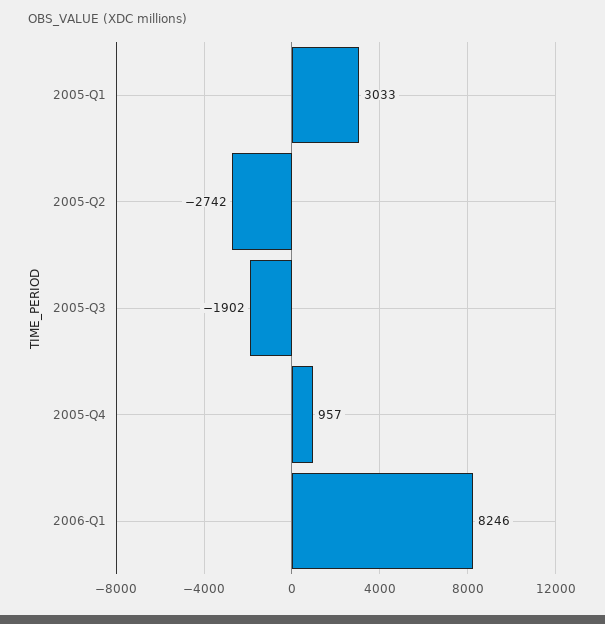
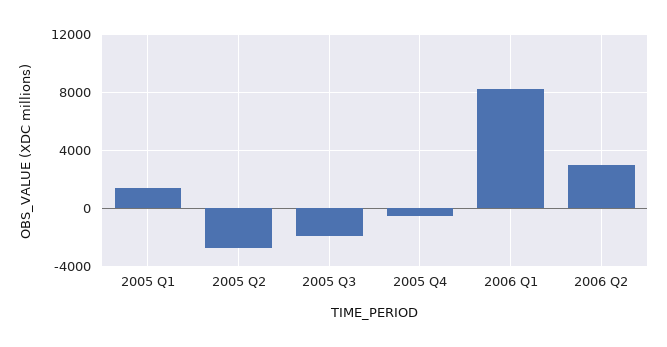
2005-Q1: 3033 -> 1500
2005-Q4: 957 -> -500
2006 Q2: none -> 3000

